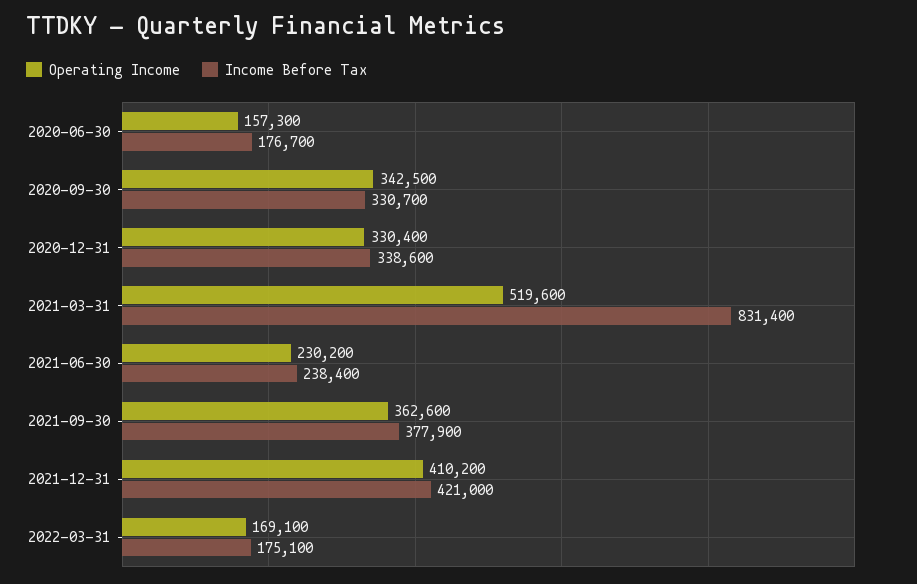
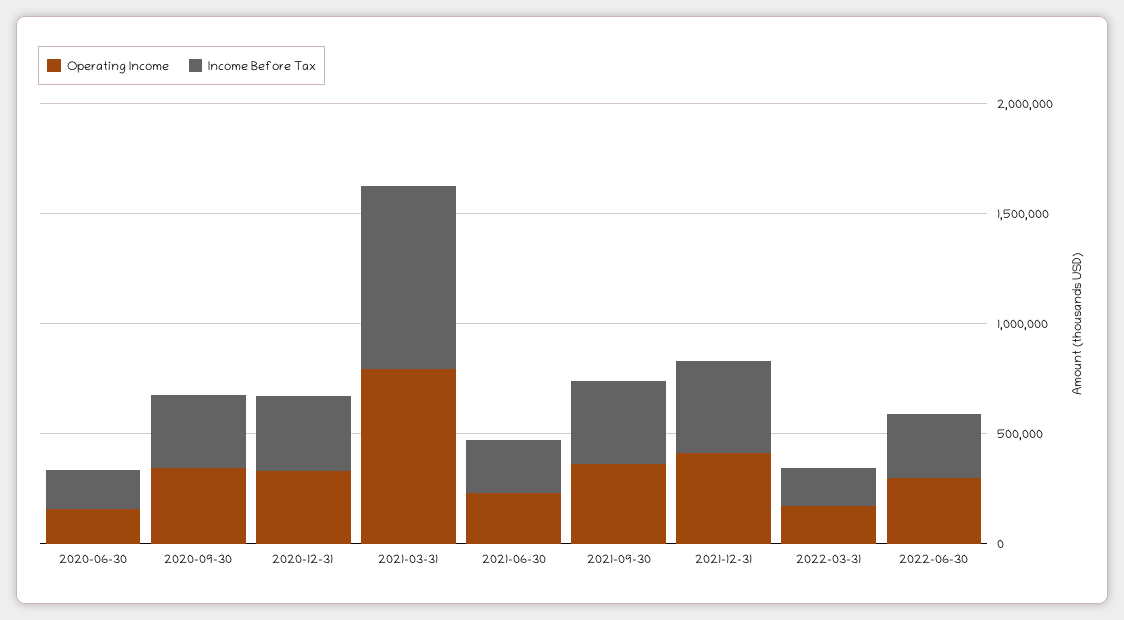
Operating Income, 2021-03-31: 519600 -> 800000
Operating Income, 2022-06-30: none -> 300000
Income Before Tax, 2022-06-30: none -> 300000

